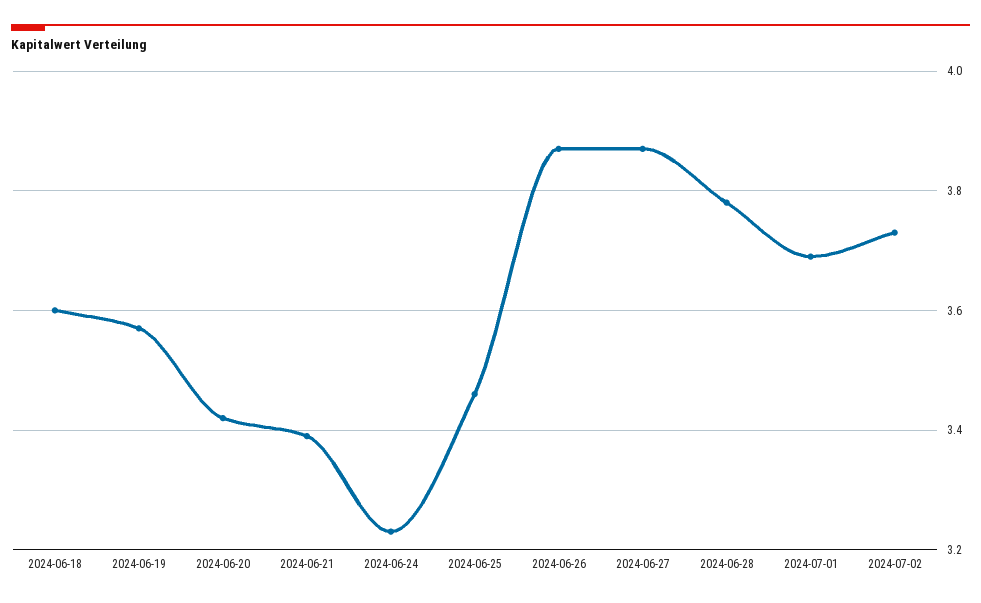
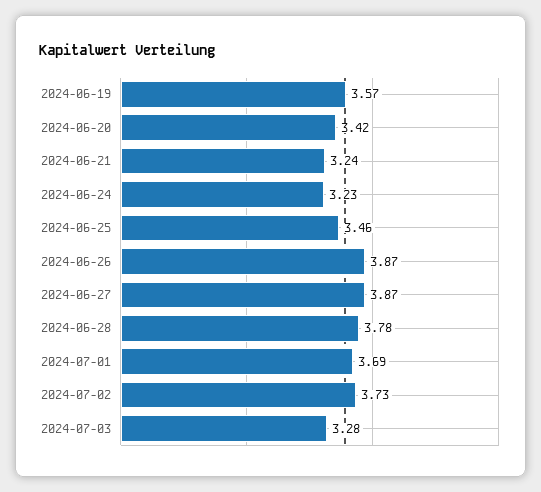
2024-06-18: 3.6 -> none
2024-06-21: 3.4 -> 3.24
2024-07-03: none -> 3.28

